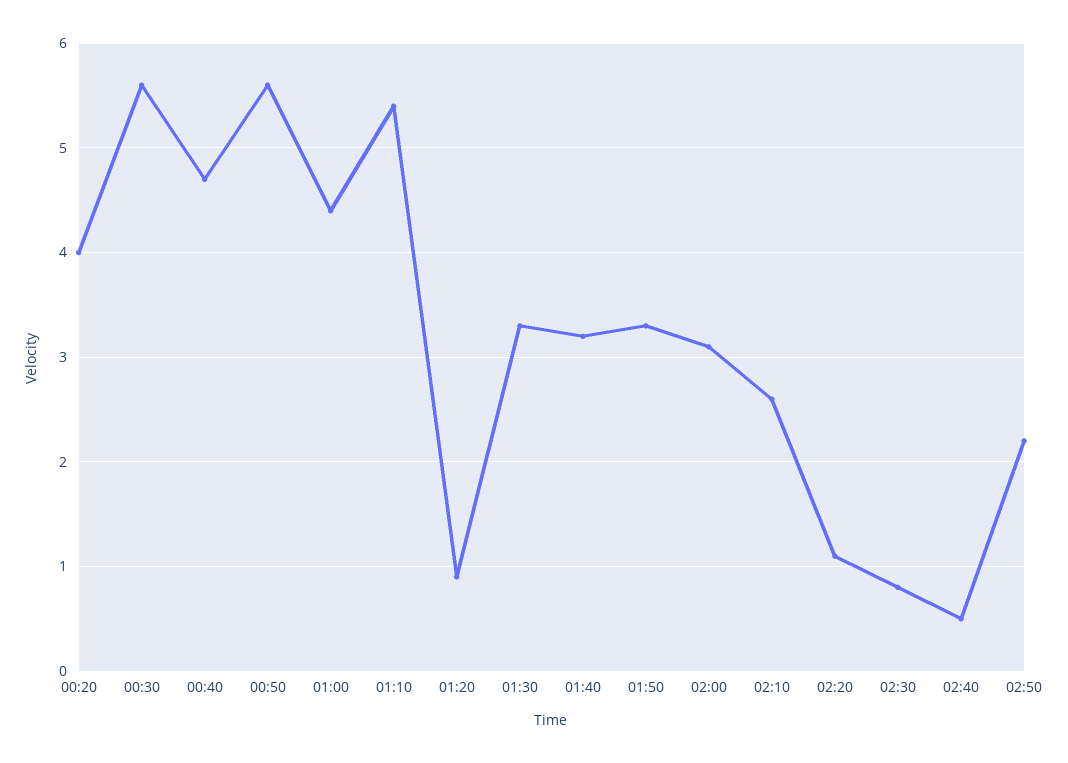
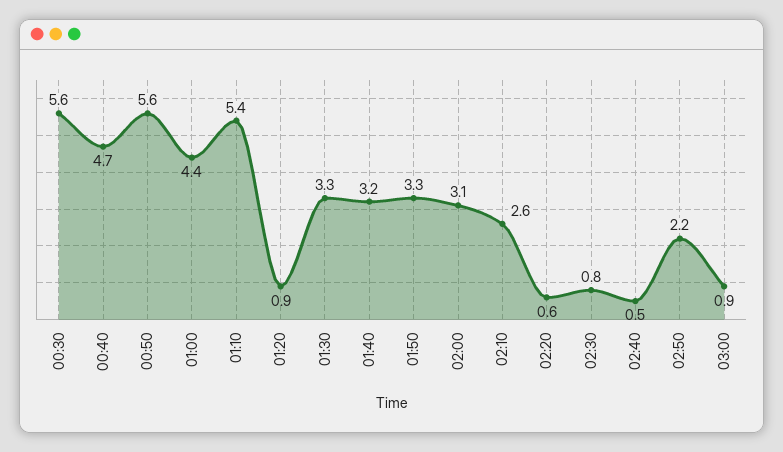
00:20: 4 -> none
02:20: 1.1 -> 0.6
03:00: none -> 0.9

